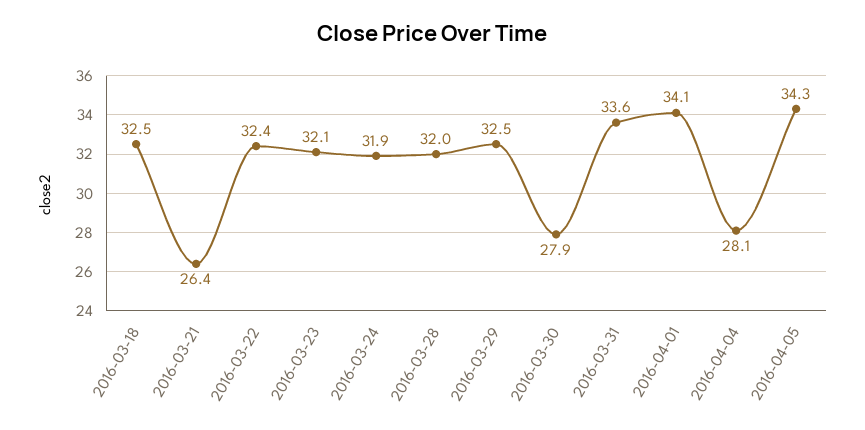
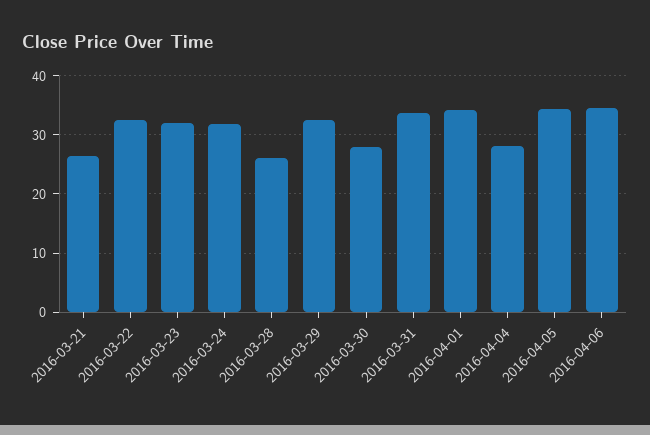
2016-03-18: 32.5 -> none
2016-03-28: 32 -> 26
2016-04-06: none -> 34

